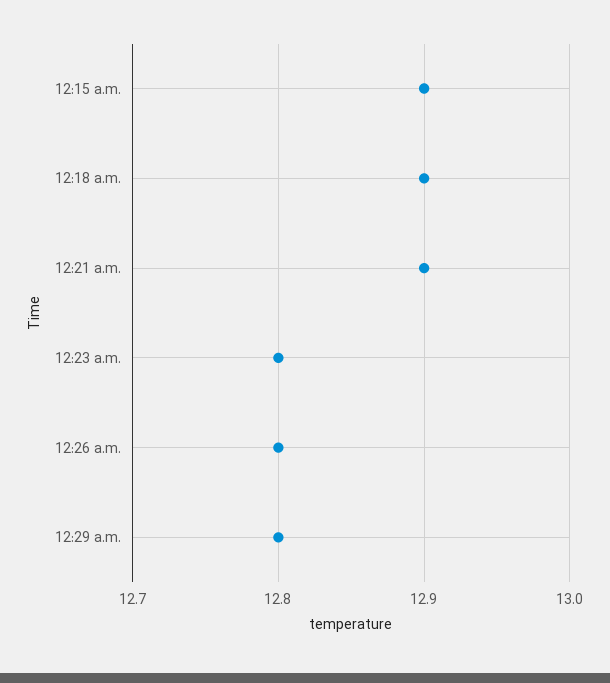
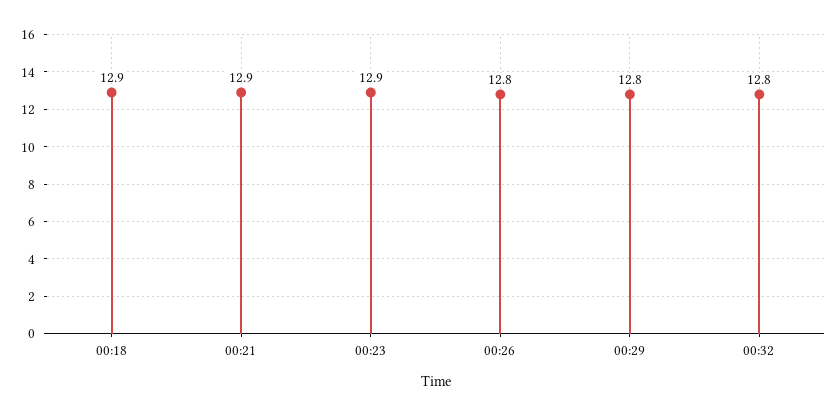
12:15 a.m.: 12.9 -> none
12:23 a.m.: 12.8 -> 12.9
00:32: none -> 12.8

